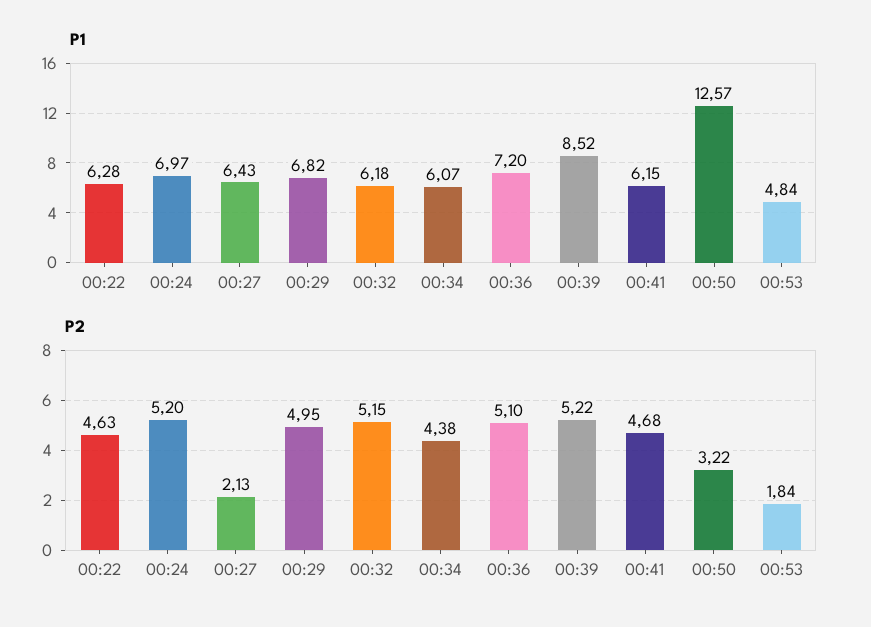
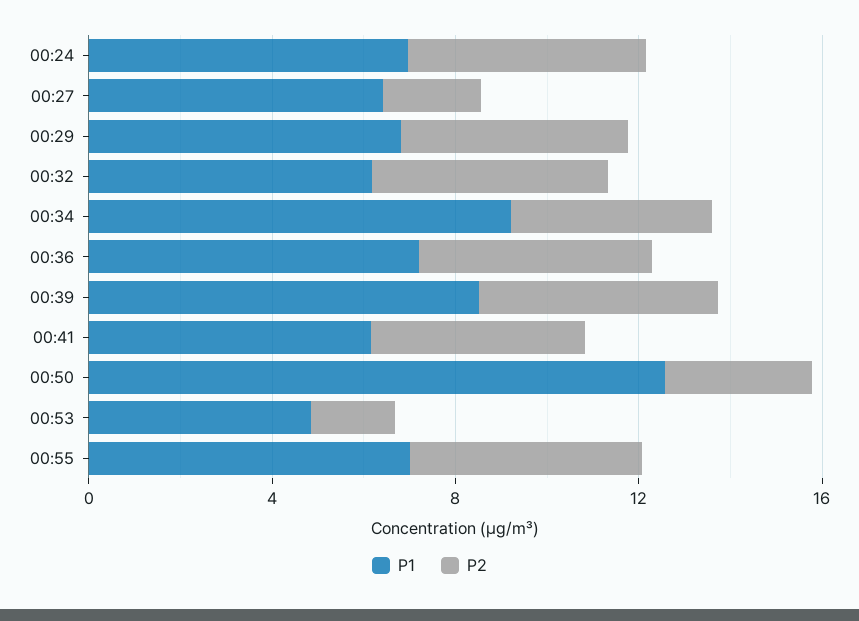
P1, 00:22: 6.28 -> none
P1, 00:34: 6.07 -> 9
P2, 00:22: 4.63 -> none
P1, 00:55: none -> 7
P2, 00:55: none -> 5

